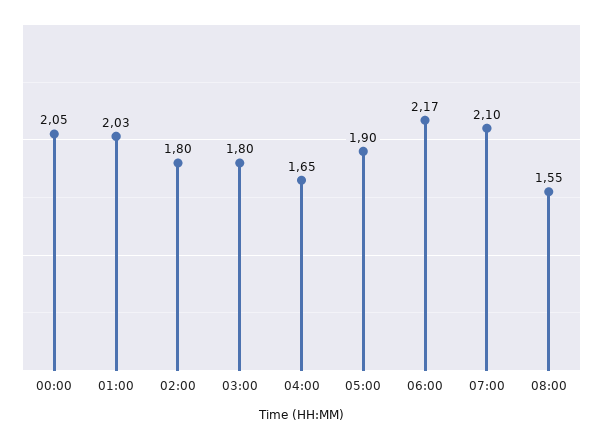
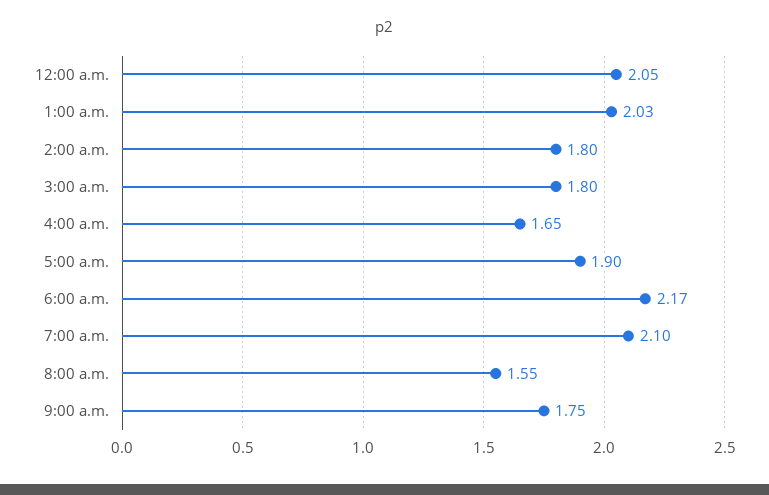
9:00 a.m.: none -> 1.75

